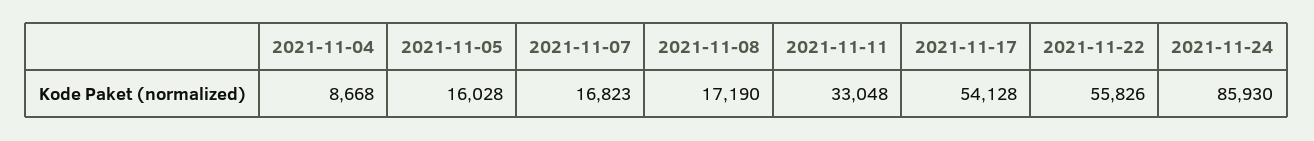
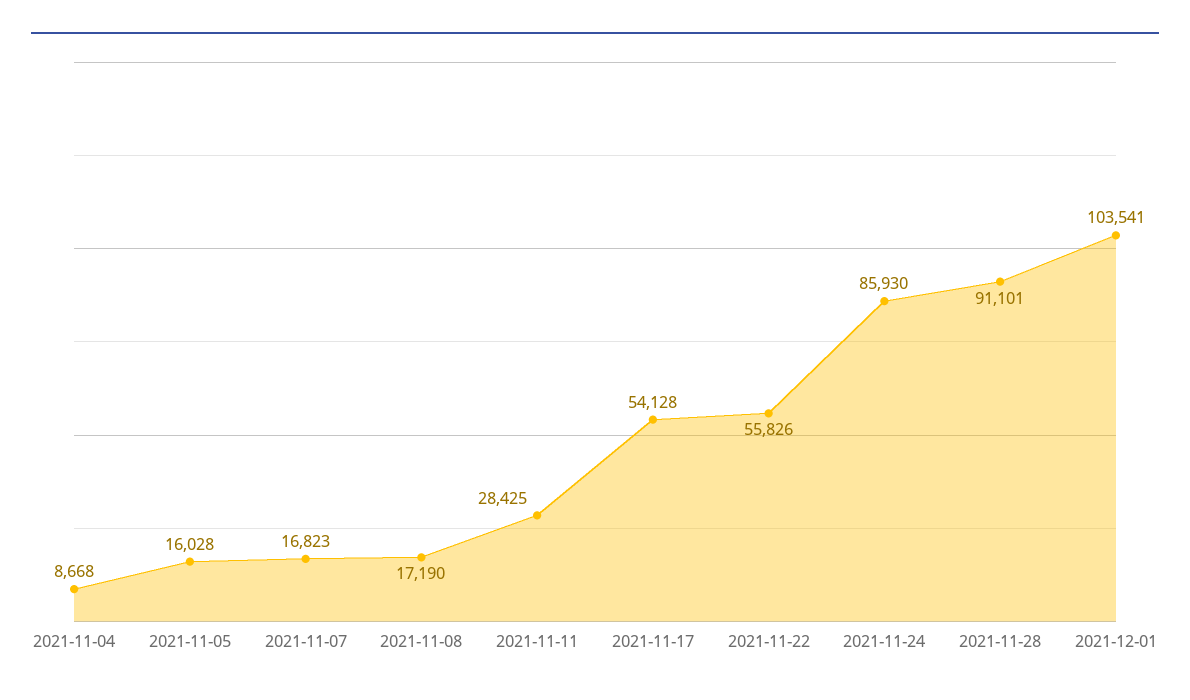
2021-11-11: 33048 -> 28425
2021-11-28: none -> 91101
2021-12-01: none -> 103541

